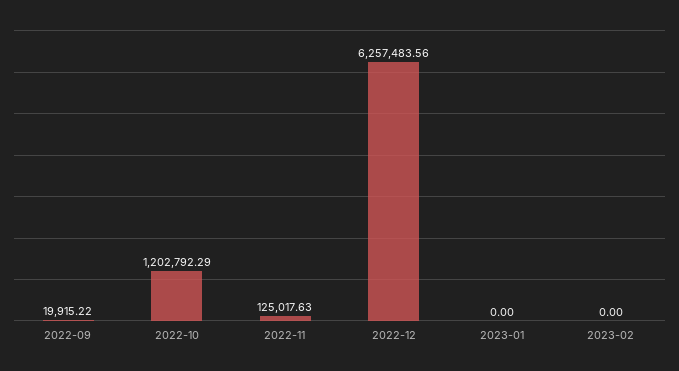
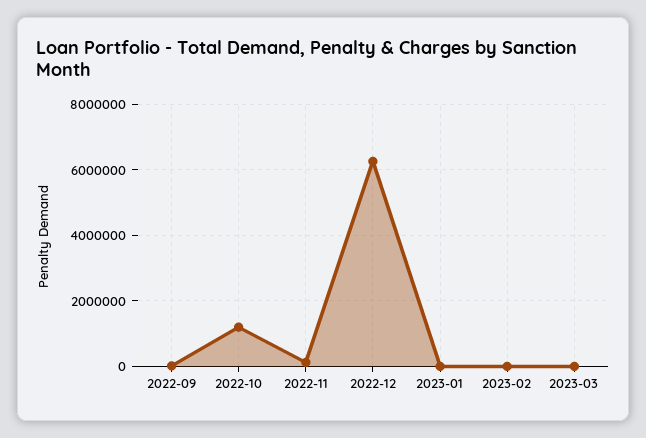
2023-03: none -> 0

